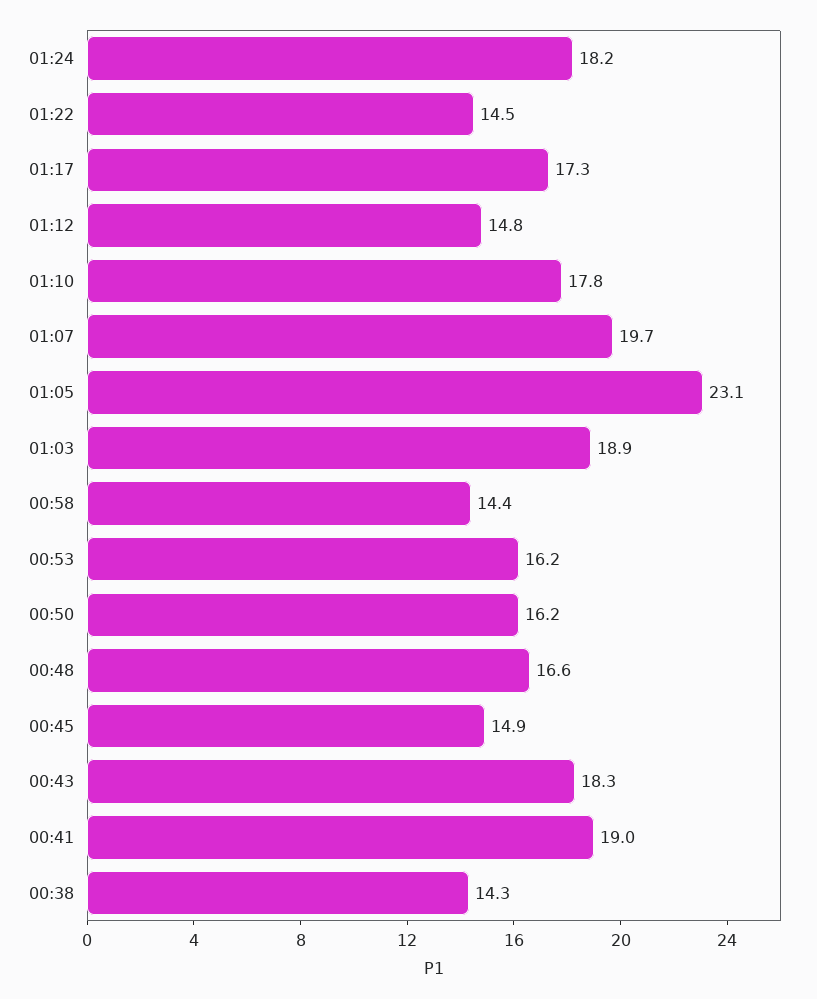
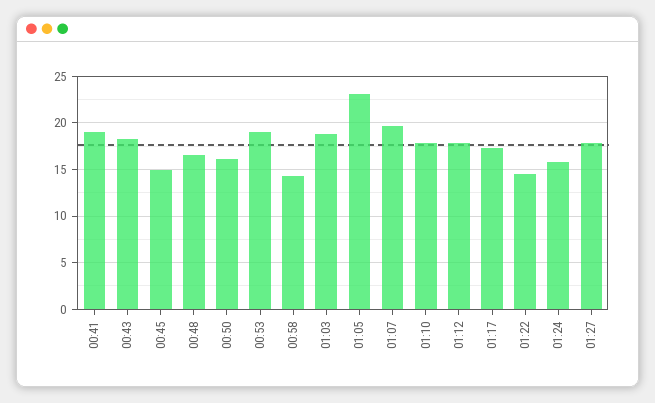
01:24: 18.2 -> 16
01:12: 14.8 -> 18
00:53: 16.2 -> 19
00:38: 14.3 -> none
01:27: none -> 18

